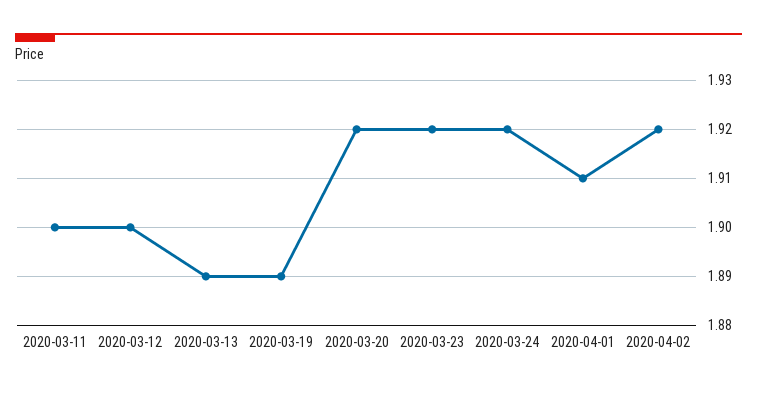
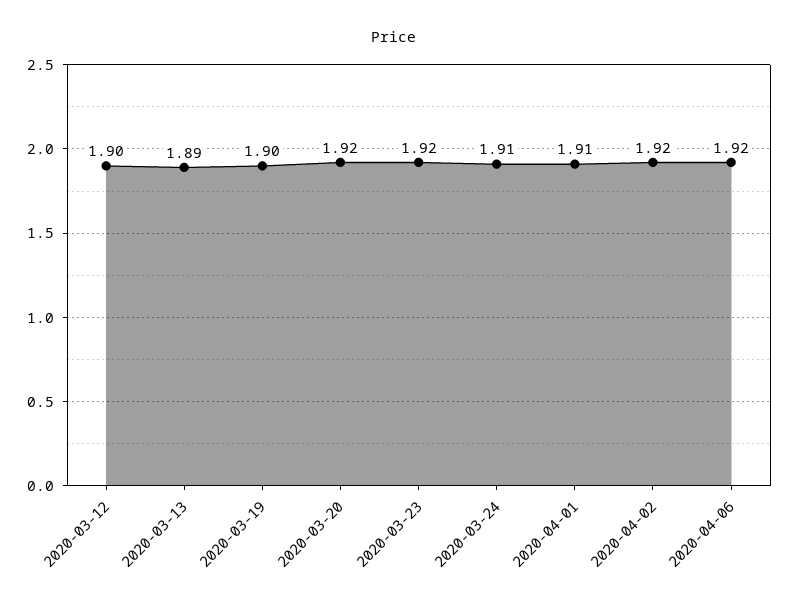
2020-03-11: 1.9 -> none
2020-03-19: 1.89 -> 1.9
2020-03-24: 1.92 -> 1.91
2020-04-06: none -> 1.92

